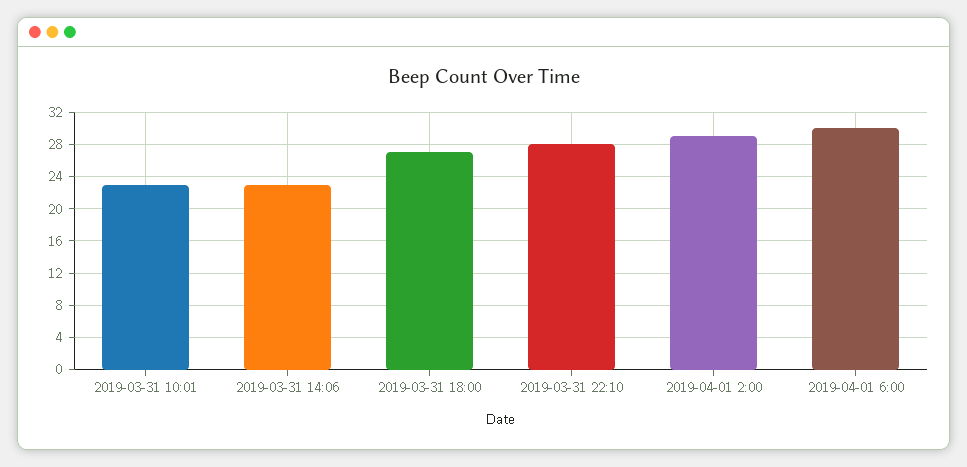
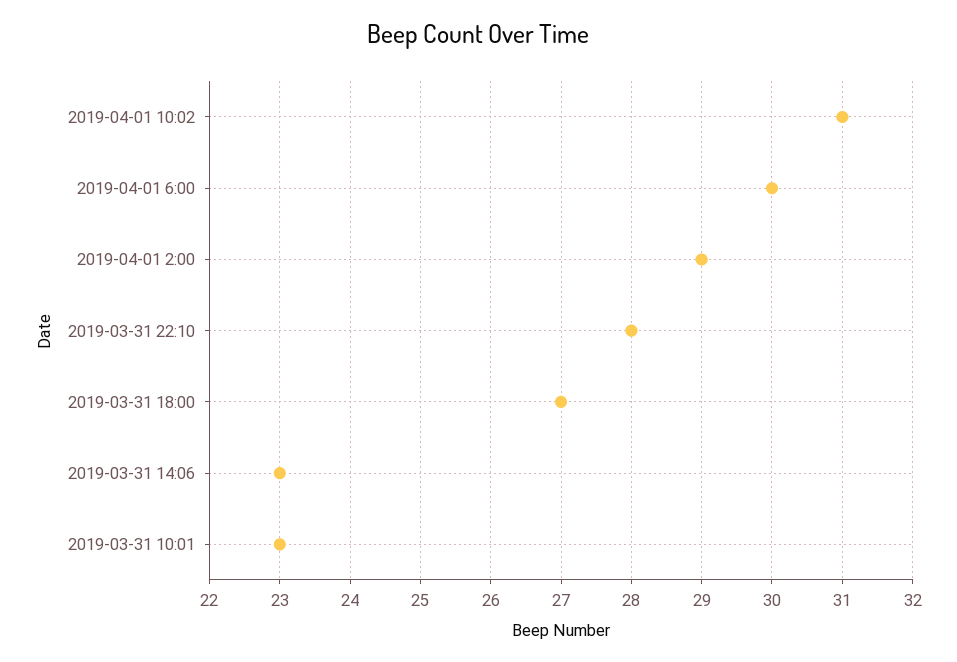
2019-04-01 10:02: none -> 31

